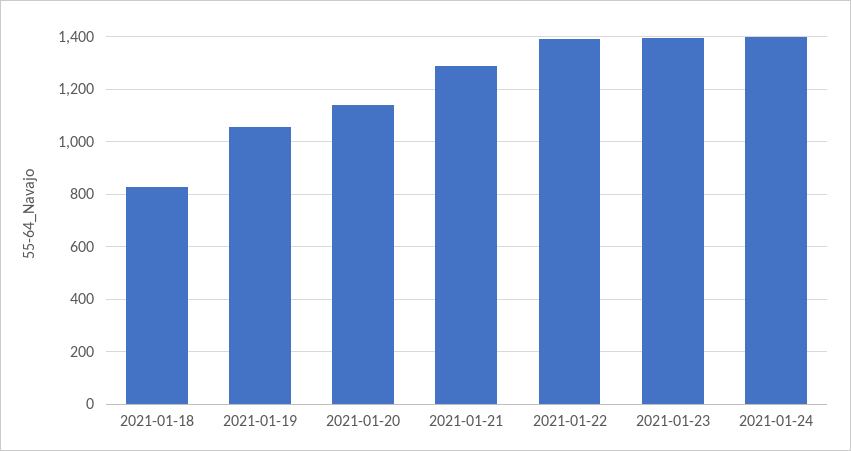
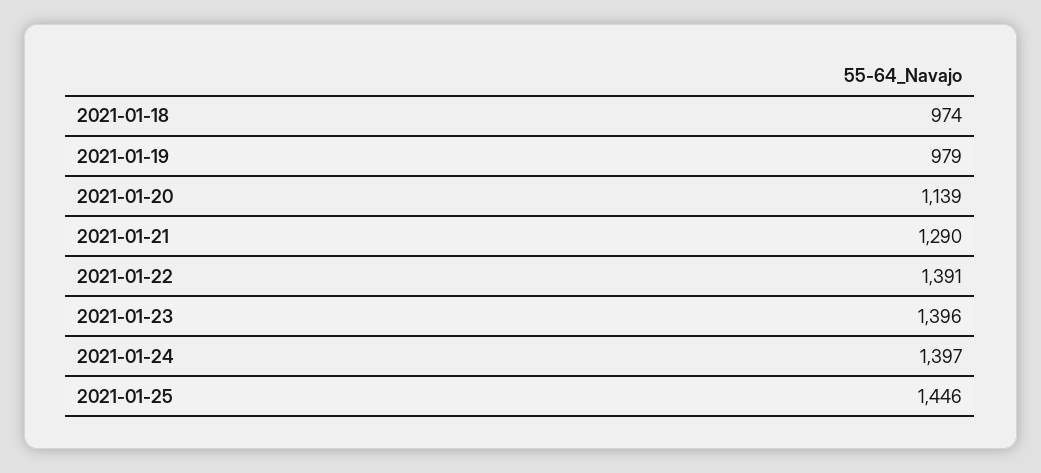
2021-01-18: 825 -> 974
2021-01-19: 1050 -> 979
2021-01-25: none -> 1446

